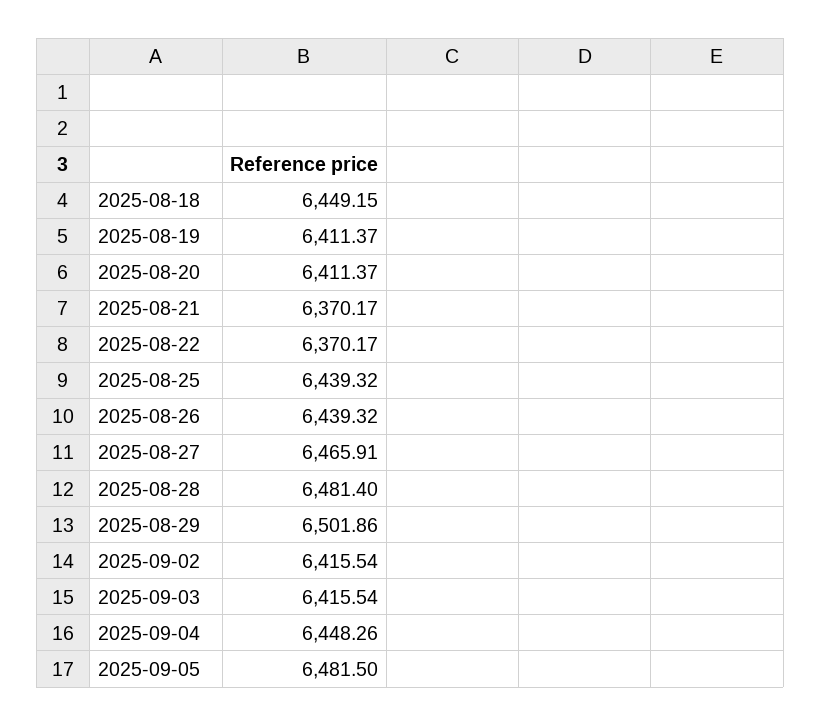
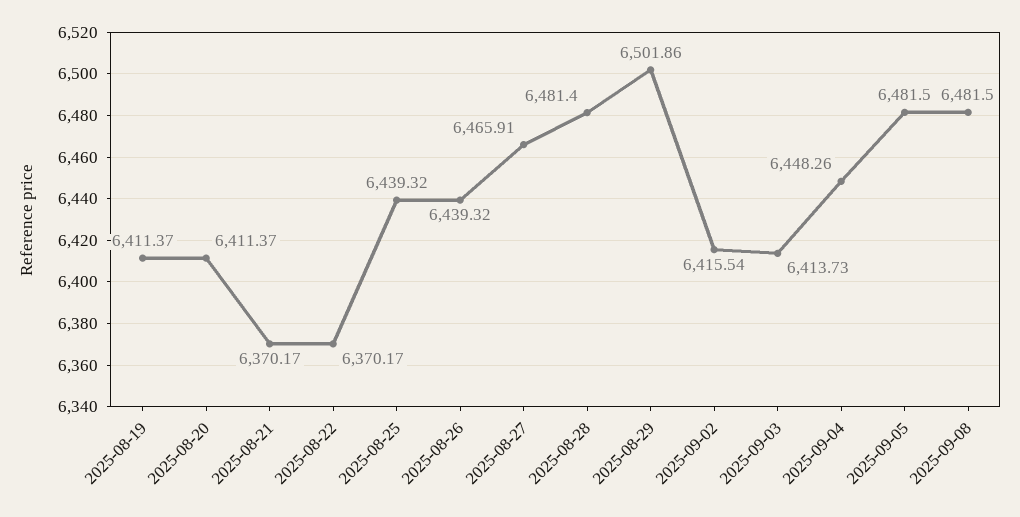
2025-08-18: 6449.15 -> none
2025-09-03: 6415.54 -> 6413.73
2025-09-08: none -> 6481.5

